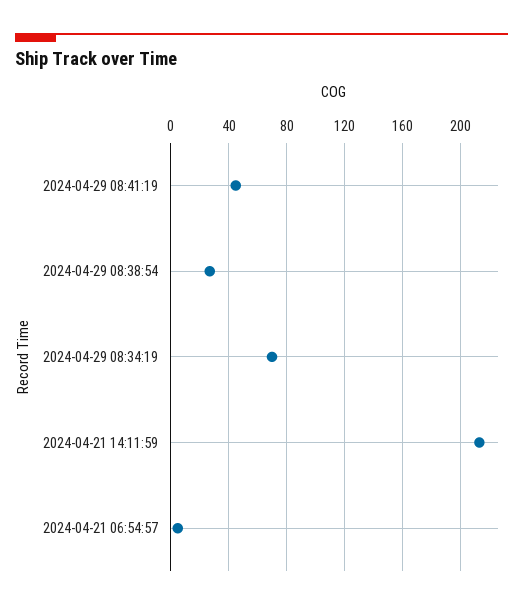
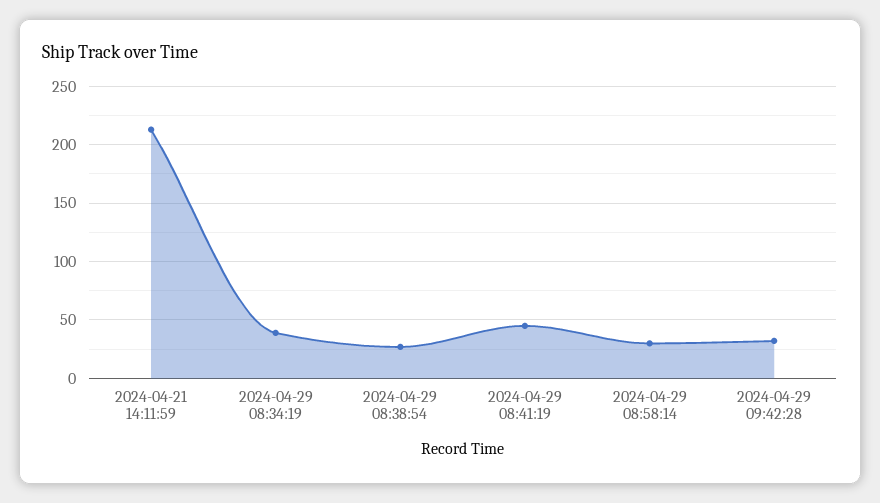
2024-04-29 08:34:19: 70 -> 40
2024-04-21 06:54:57: 5 -> none
2024-04-29 08:58:14: none -> 30
2024-04-29 09:42:28: none -> 30

